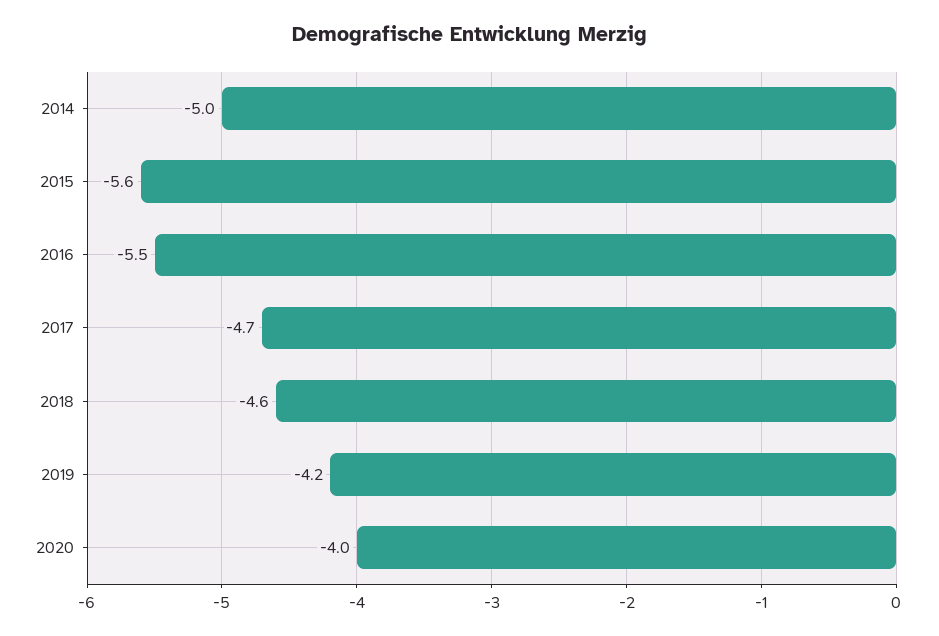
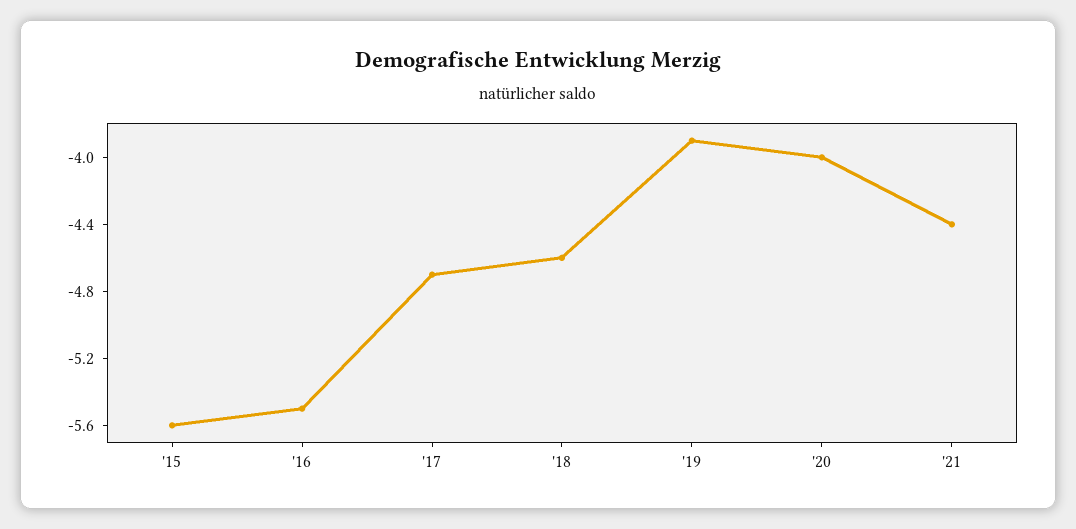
2014: -5 -> none
2019: -4.2 -> -3.9
'21: none -> -4.4

